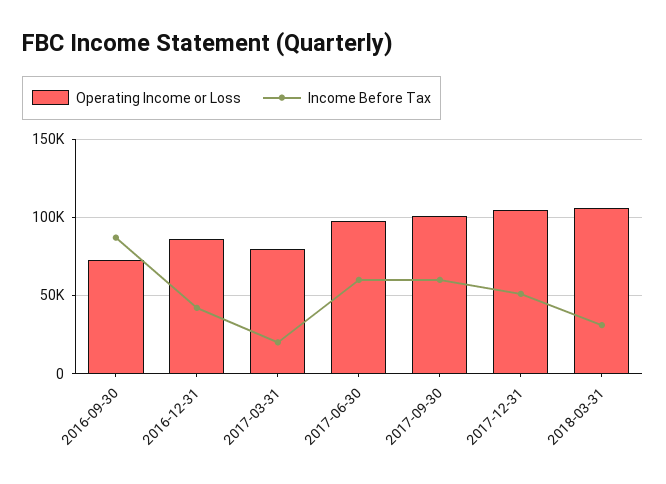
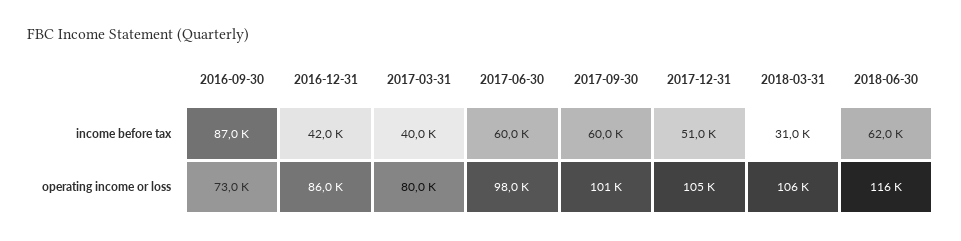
Income Before Tax, 2017-03-31: 20000 -> 40000
Income Before Tax, 2018-06-30: none -> 62000
Operating Income or Loss, 2018-06-30: none -> 116000

